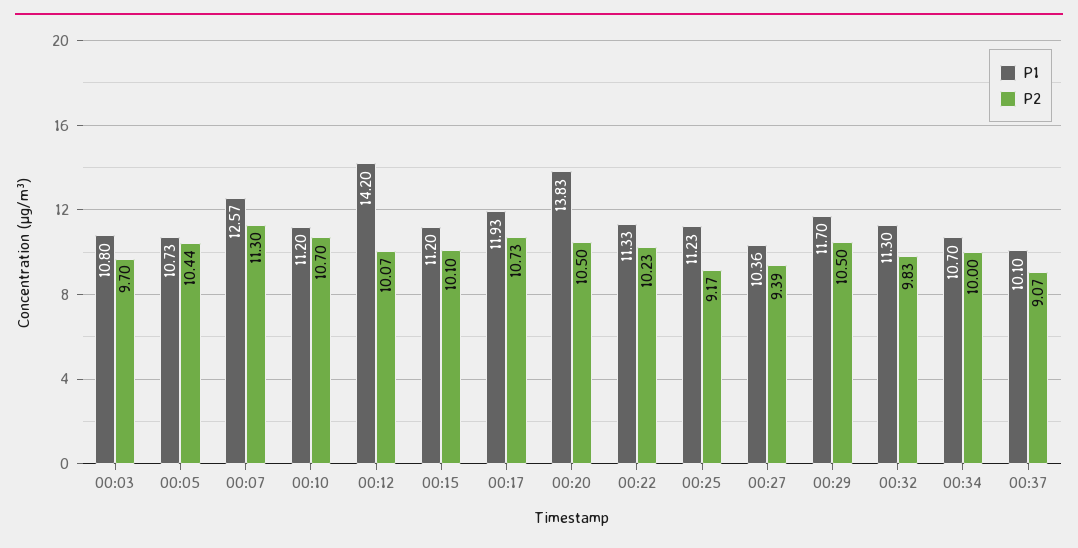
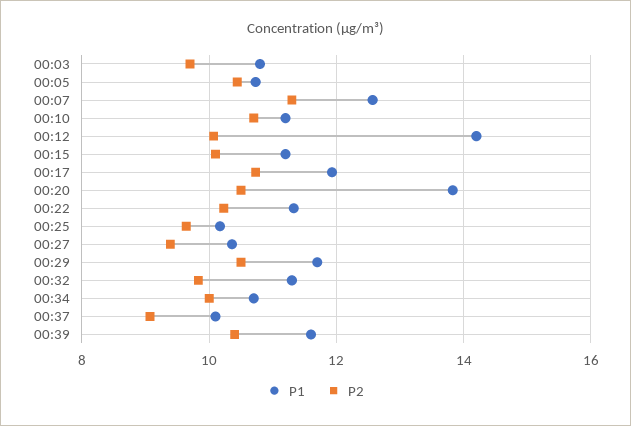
P1, 00:25: 11.23 -> 10.2
P2, 00:25: 9.17 -> 9.6
P1, 00:39: none -> 11.6
P2, 00:39: none -> 10.4

